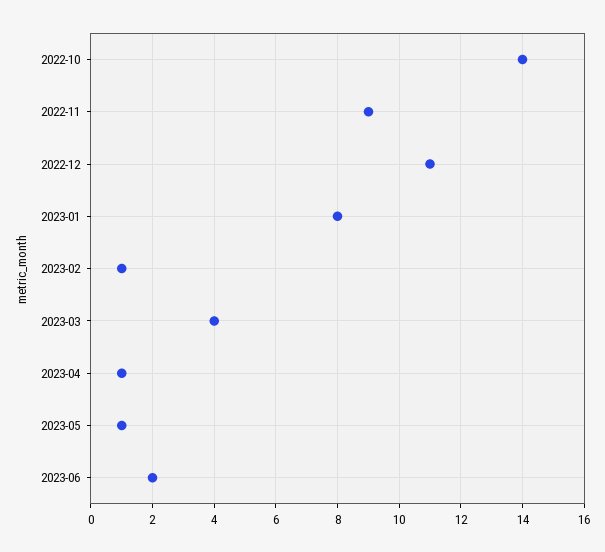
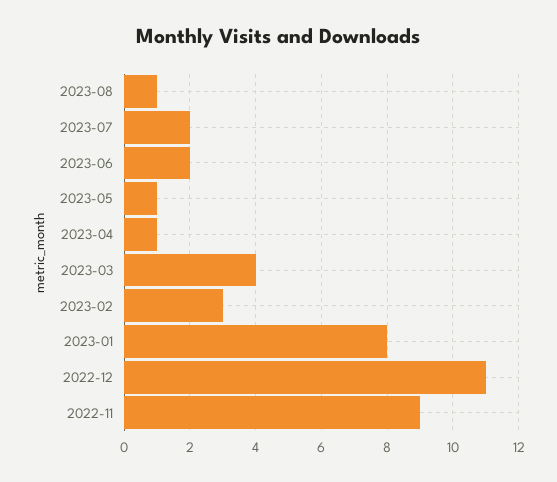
2022-10: 14 -> none
2023-02: 1 -> 3
2023-08: none -> 1
2023-07: none -> 2

